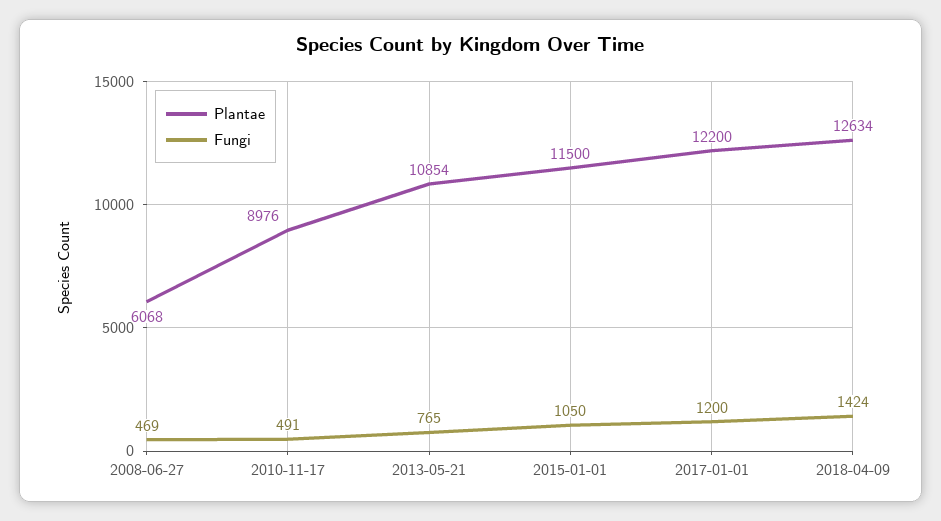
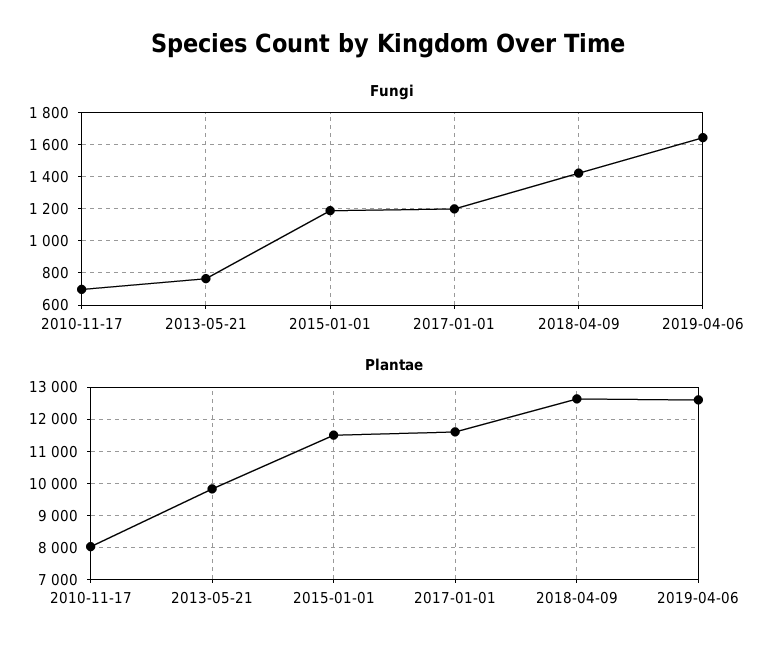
Plantae, 2008-06-27: 6068 -> none
Fungi, 2008-06-27: 469 -> none
Plantae, 2010-11-17: 8976 -> 8000
Fungi, 2010-11-17: 491 -> 700
Plantae, 2013-05-21: 10854 -> 9800
Fungi, 2015-01-01: 1050 -> 1200
Plantae, 2017-01-01: 12200 -> 11600
Fungi, 2019-04-06: none -> 1650
Plantae, 2019-04-06: none -> 12600

